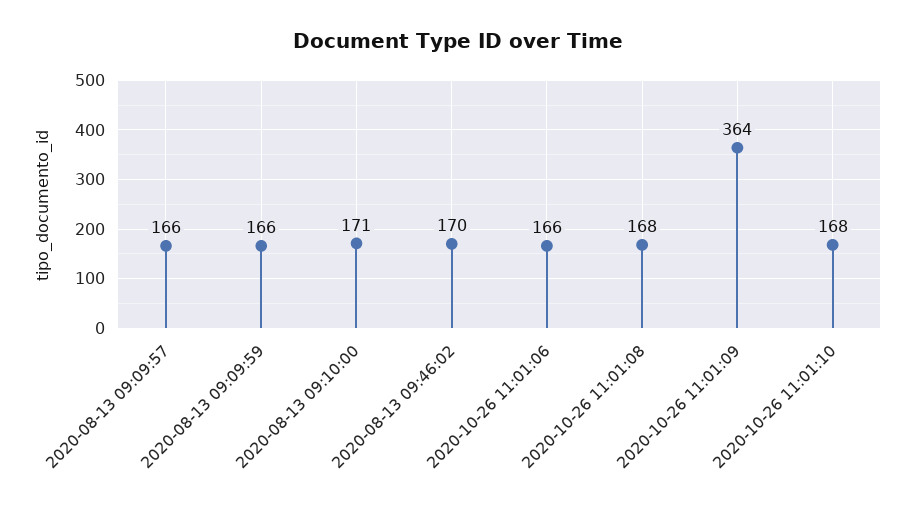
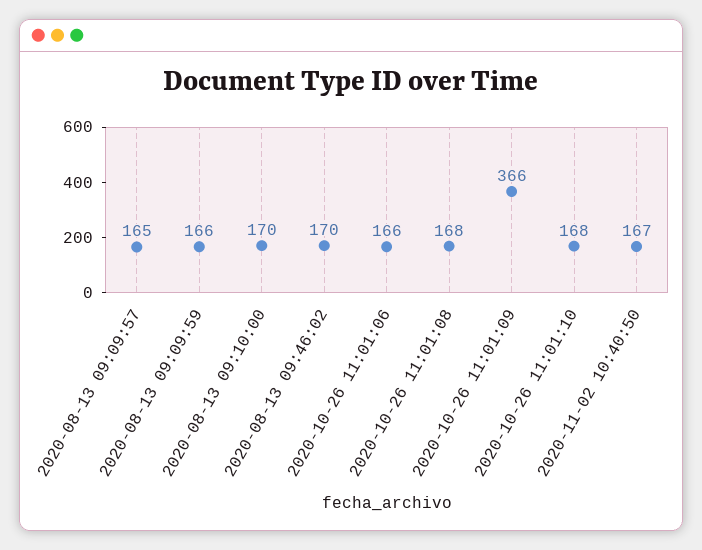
2020-08-13 09:09:57: 166 -> 165
2020-08-13 09:10:00: 171 -> 170
2020-10-26 11:01:09: 364 -> 366
2020-11-02 10:40:50: none -> 167

